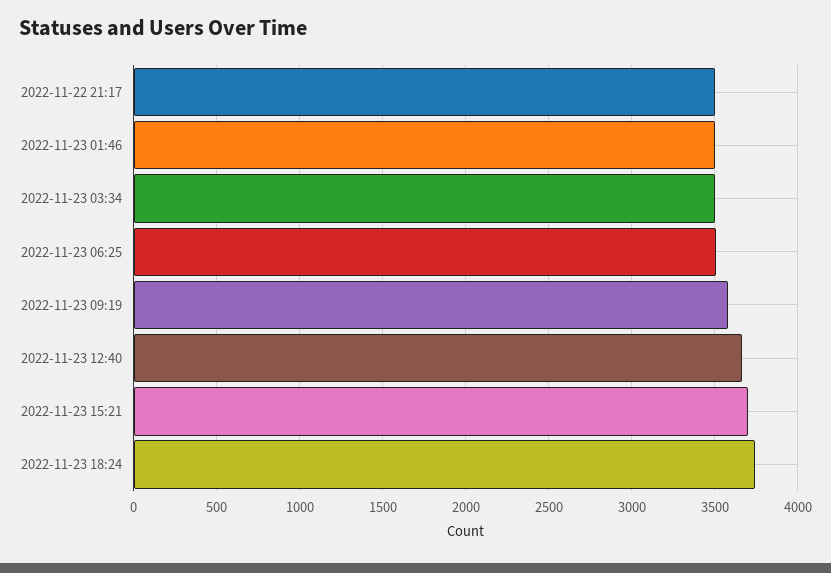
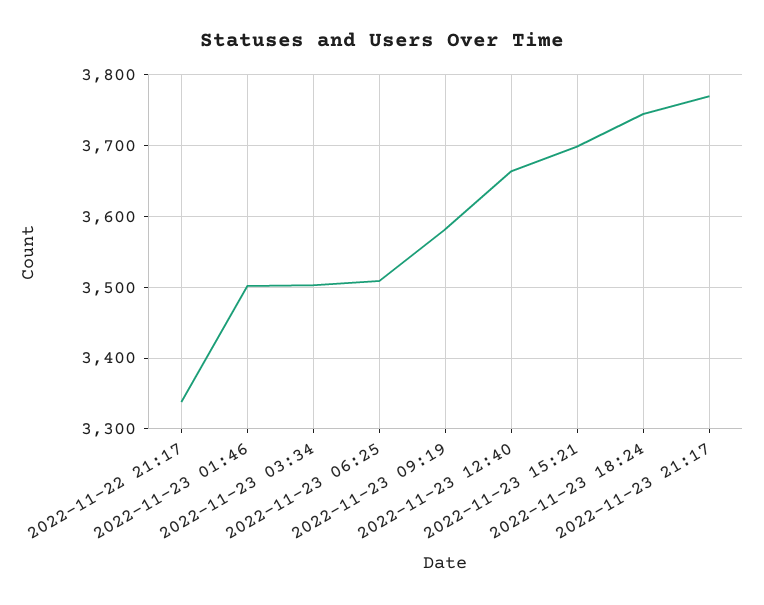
2022-11-22 21:17: 3500 -> 3340
2022-11-23 21:17: none -> 3770

